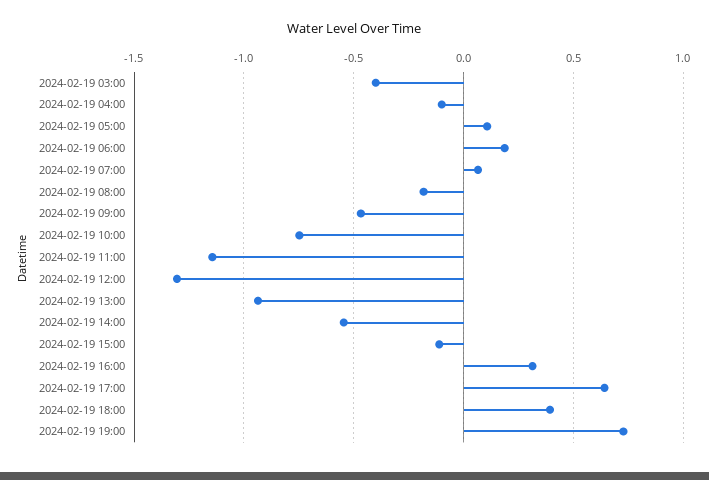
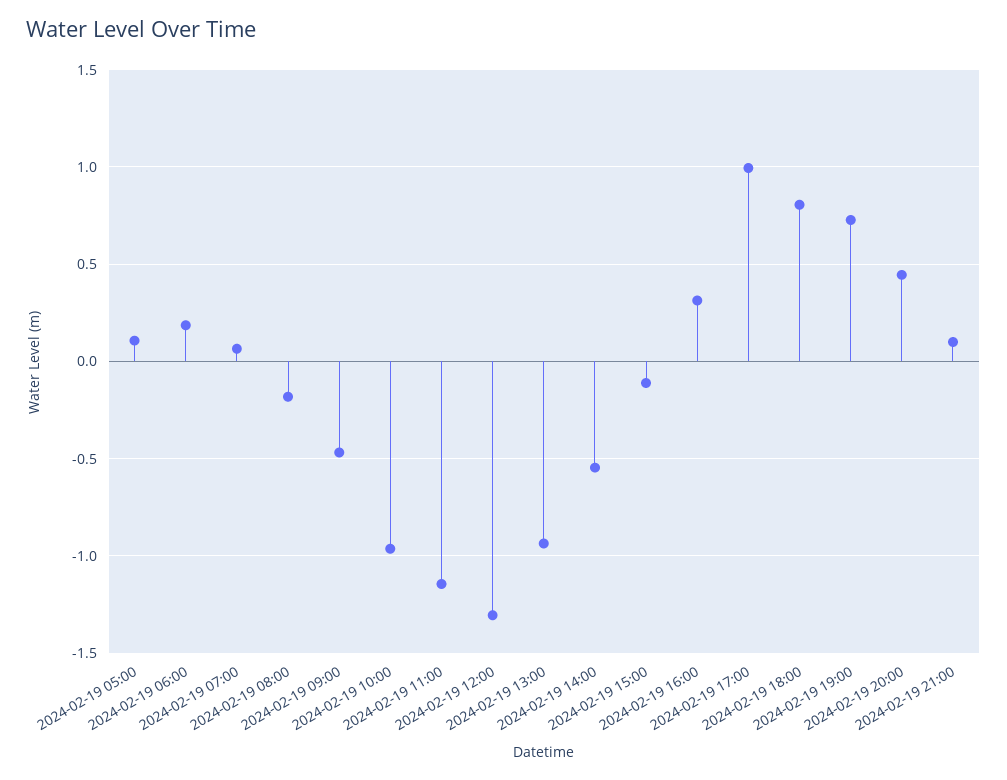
2024-02-19 03:00: -0.4 -> none
2024-02-19 04:00: -0.1 -> none
2024-02-19 10:00: -0.75 -> -0.95
2024-02-19 17:00: 0.65 -> 1
2024-02-19 18:00: 0.4 -> 0.8
2024-02-19 20:00: none -> 0.45
2024-02-19 21:00: none -> 0.1

